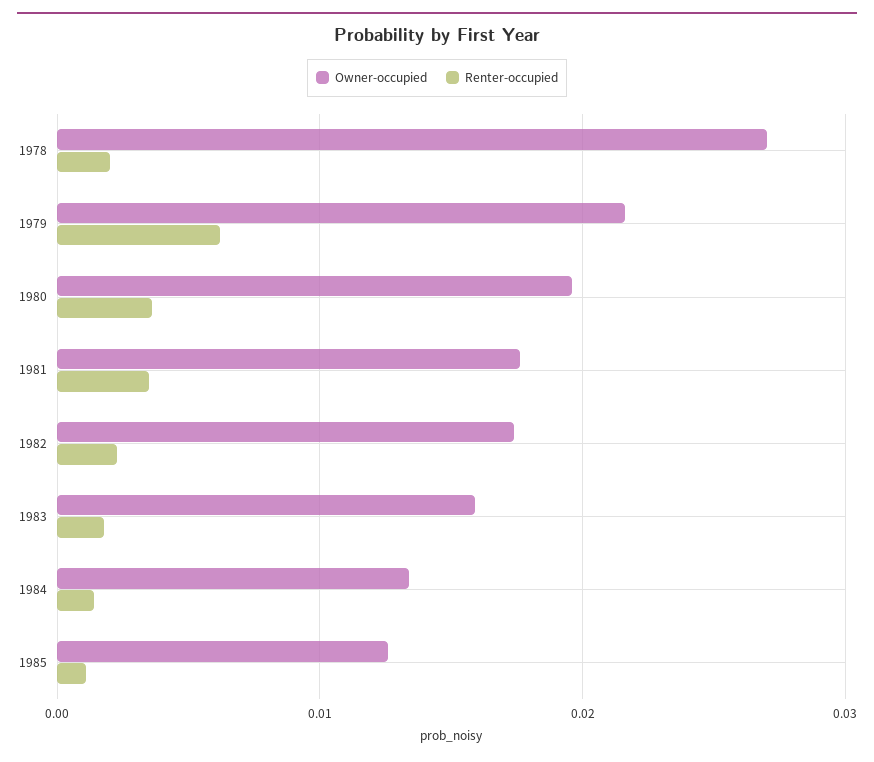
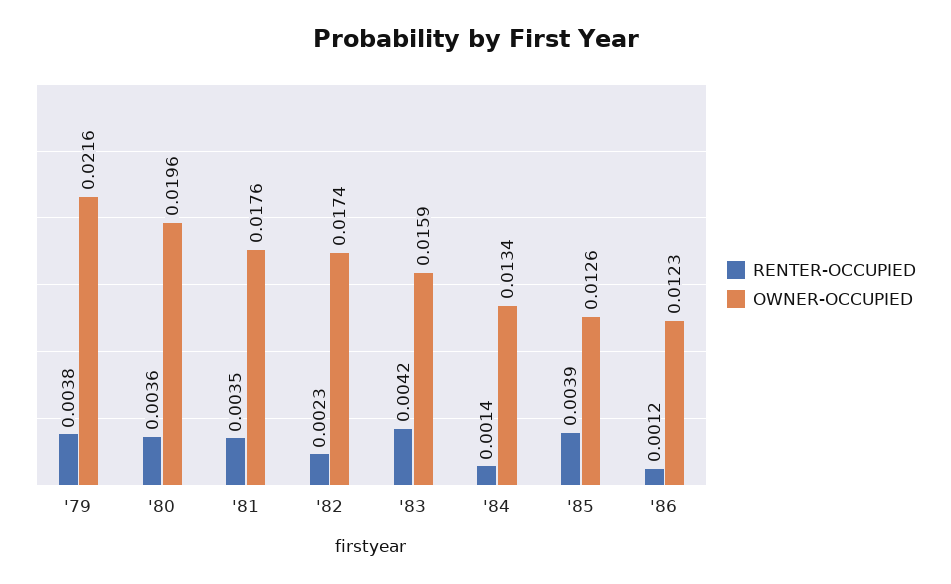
Owner-occupied, 1978: 0.027 -> none
Renter-occupied, 1978: 0.002 -> none
Renter-occupied, 1979: 0.006 -> 0.0038
Renter-occupied, 1983: 0.002 -> 0.0042
Renter-occupied, 1985: 0.001 -> 0.0039
Renter-occupied, '86: none -> 0.0012
Owner-occupied, '86: none -> 0.0123

